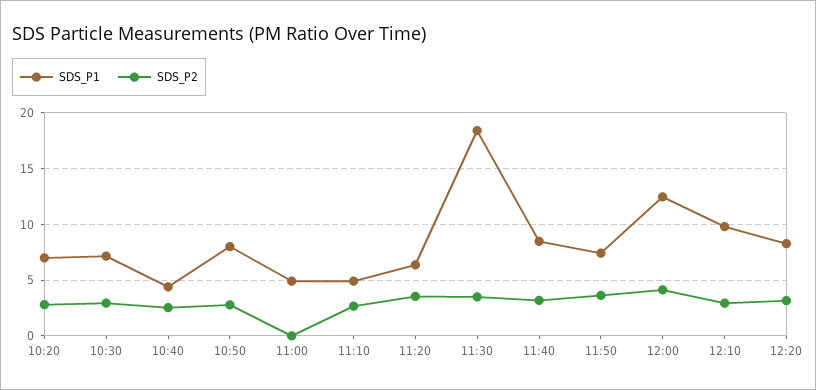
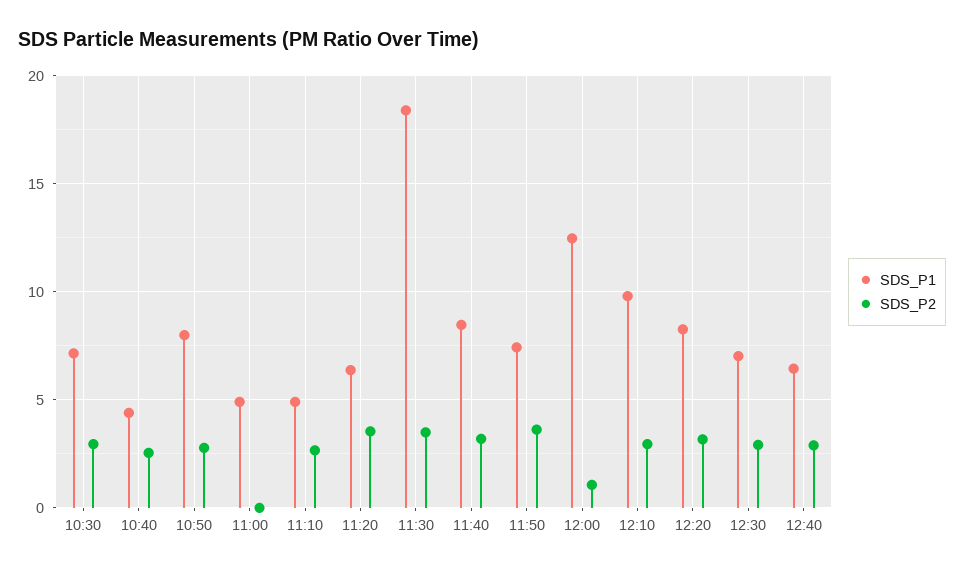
SDS_P1, 10:20: 7 -> none
SDS_P2, 10:20: 3 -> none
SDS_P2, 12:00: 4 -> 1
SDS_P1, 12:30: none -> 7
SDS_P2, 12:30: none -> 3
SDS_P1, 12:40: none -> 6.5
SDS_P2, 12:40: none -> 3

